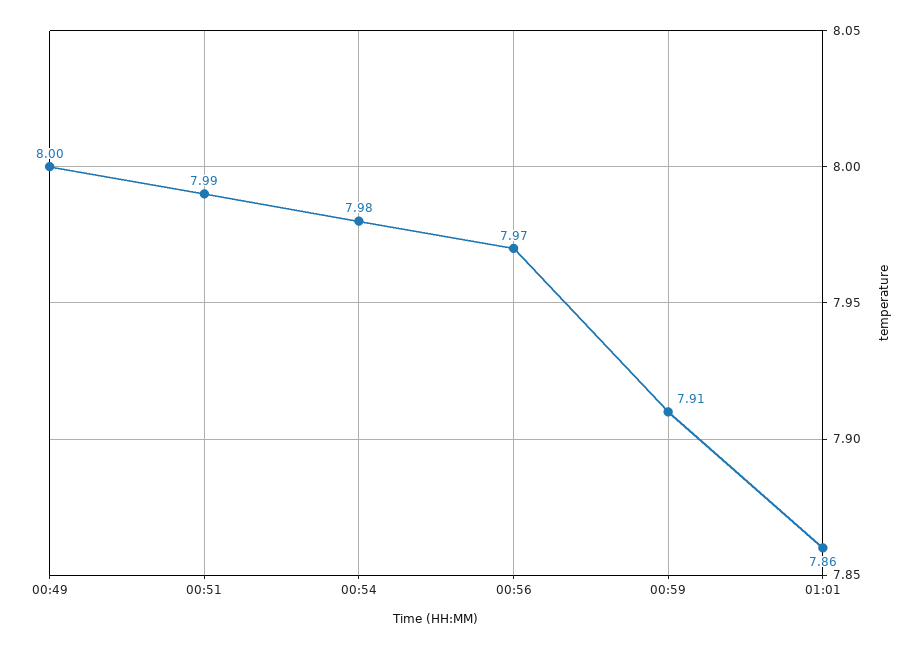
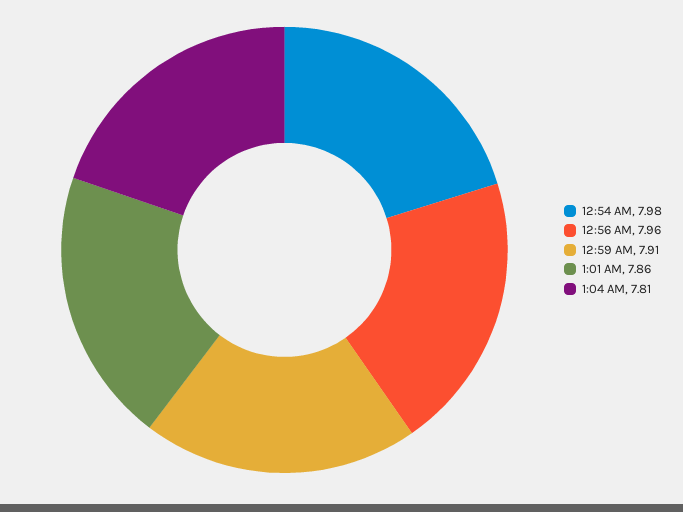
00:49: 8 -> none
00:51: 7.99 -> none
00:56: 7.97 -> 7.96
1:04 AM: none -> 7.81

